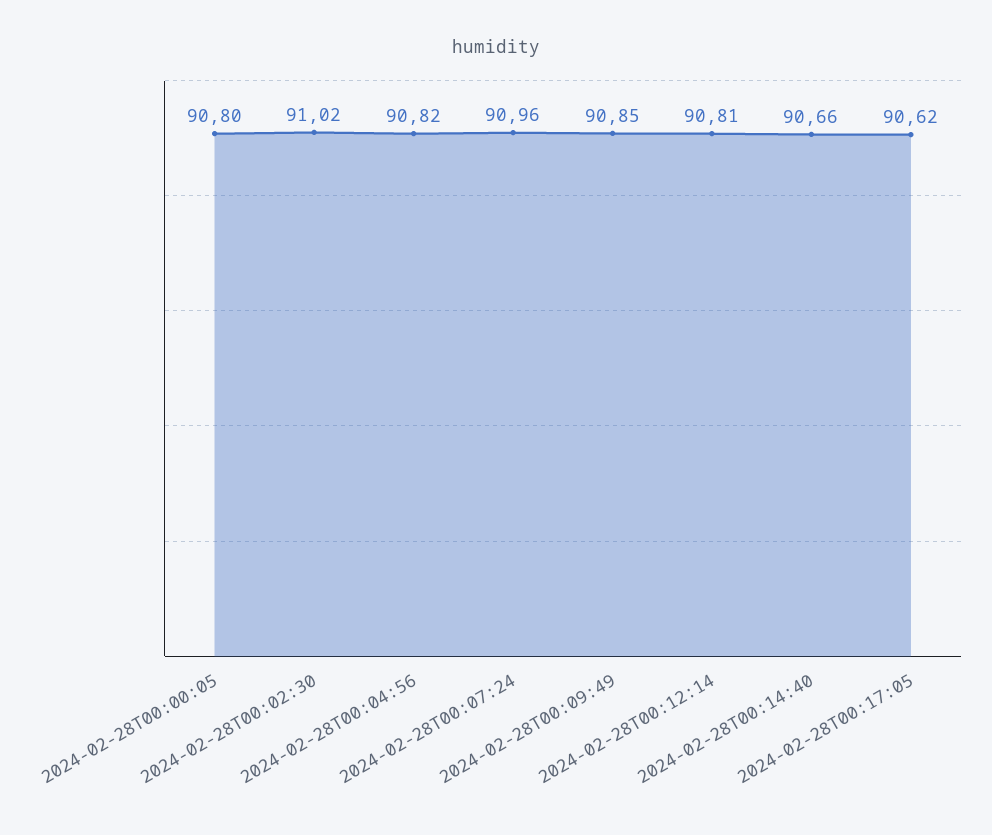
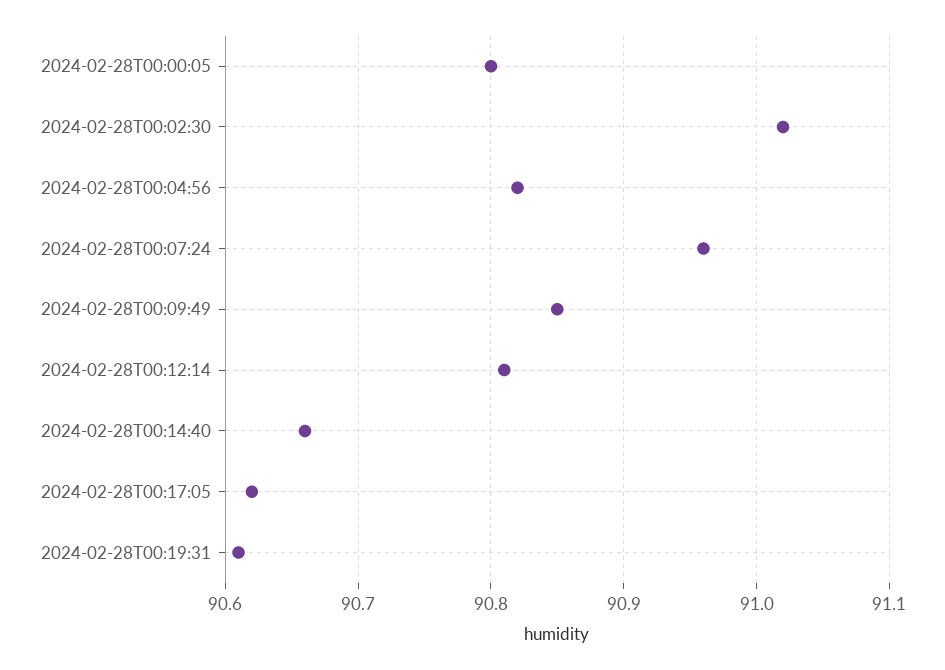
2024-02-28T00:19:31: none -> 90.61

